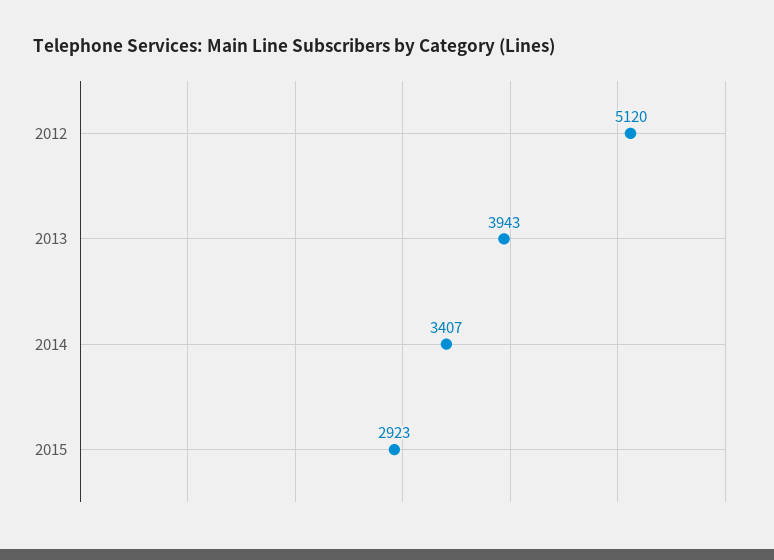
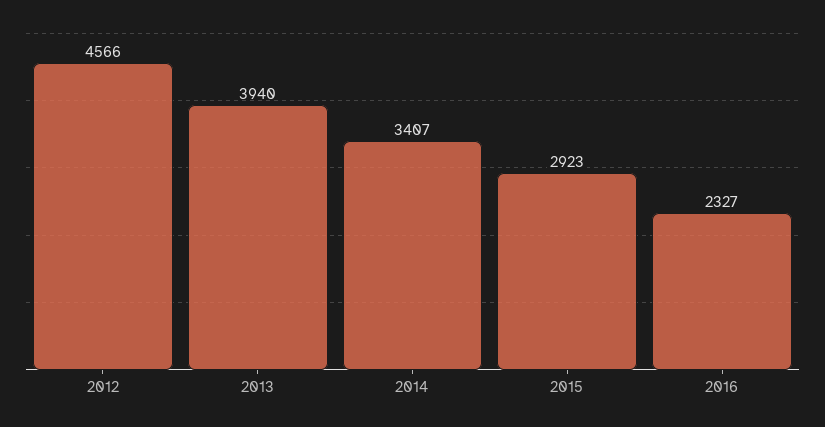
2012: 5120 -> 4566
2013: 3943 -> 3940
2016: none -> 2327

